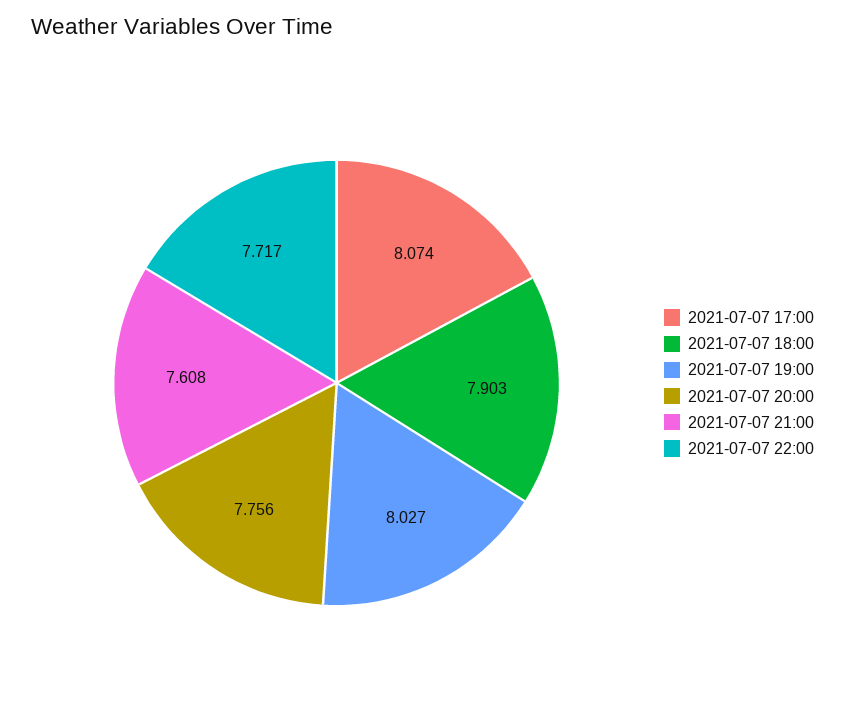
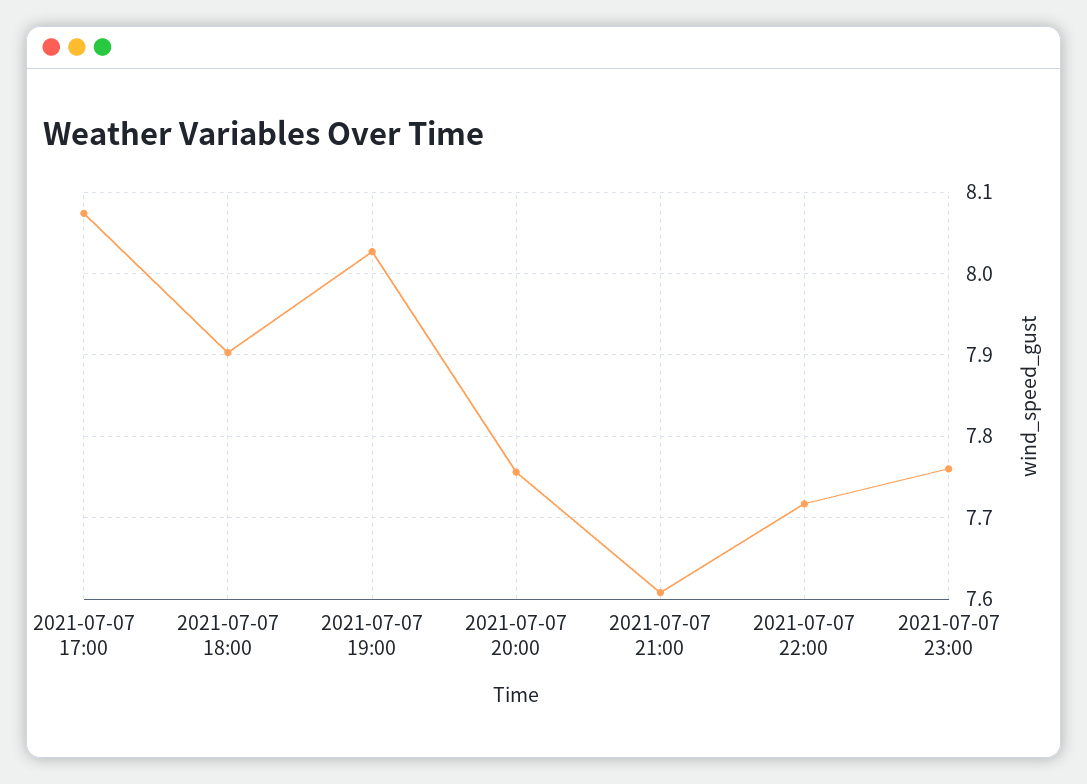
2021-07-07 23:00: none -> 7.76

